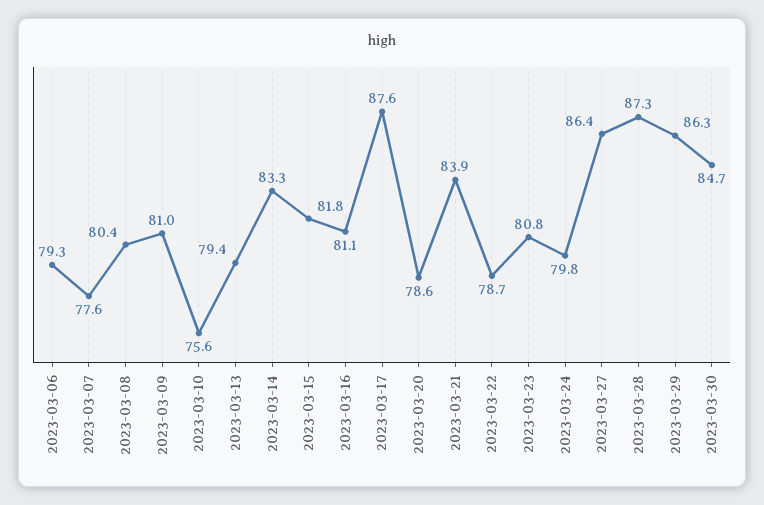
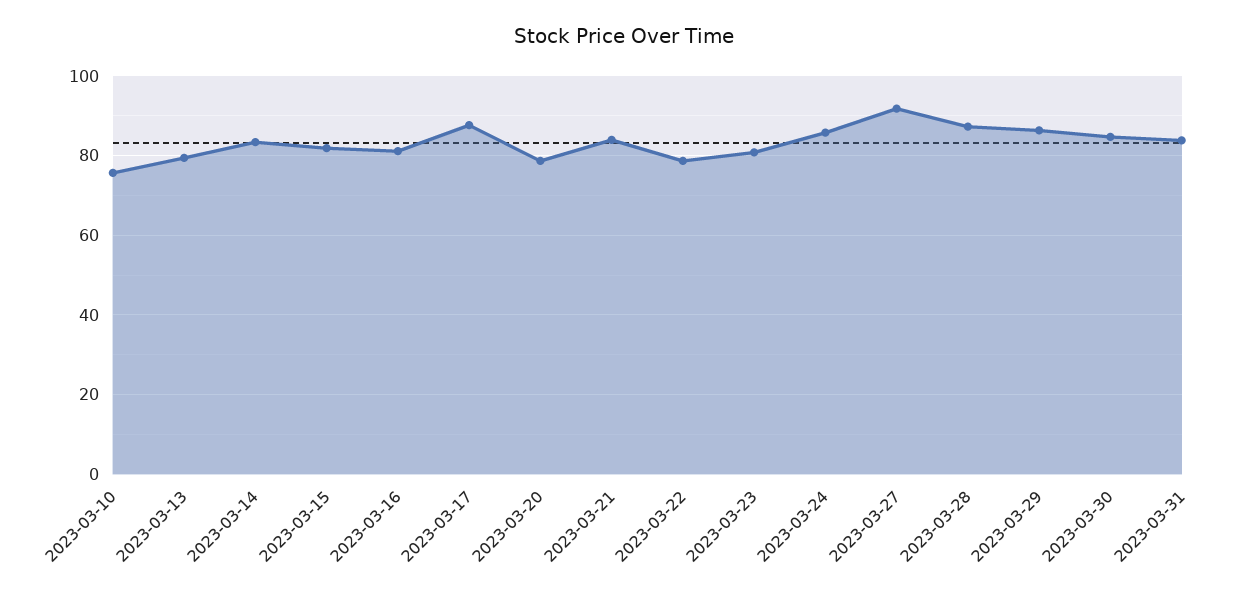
2023-03-06: 79.3 -> none
2023-03-07: 77.6 -> none
2023-03-08: 80.4 -> none
2023-03-09: 81 -> none
2023-03-24: 79.8 -> 86
2023-03-27: 86.4 -> 92
2023-03-31: none -> 84

